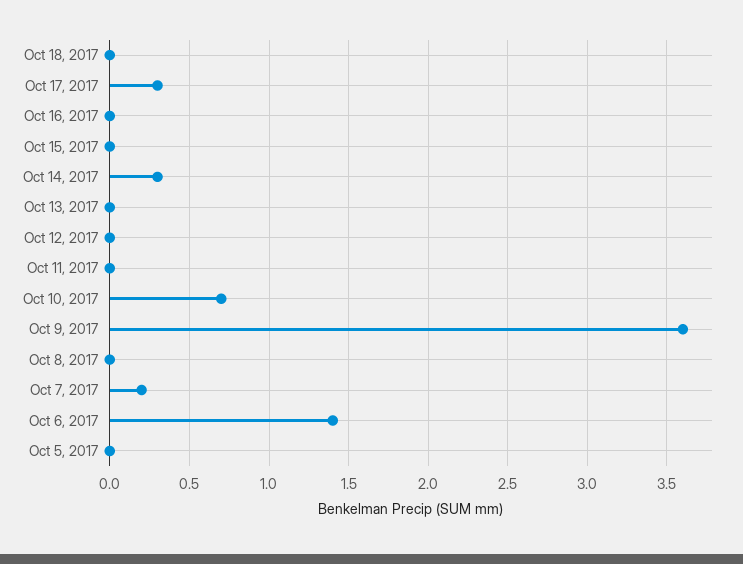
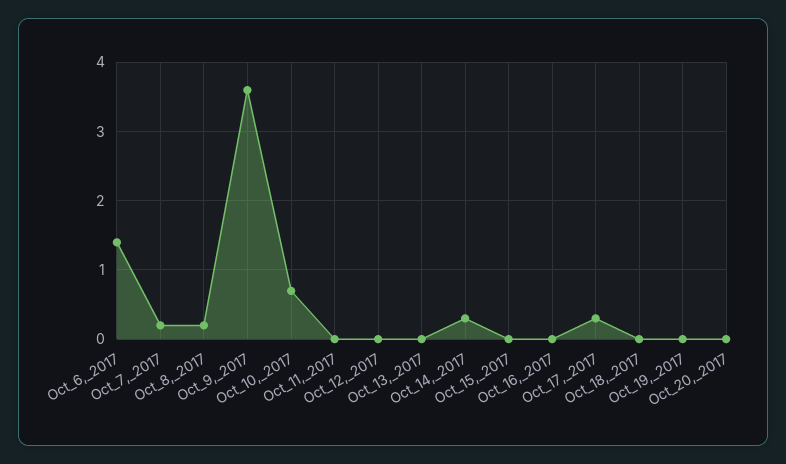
Oct 8, 2017: 0 -> 0.2
Oct 5, 2017: 0 -> none
Oct_19,_2017: none -> 0
Oct_20,_2017: none -> 0

